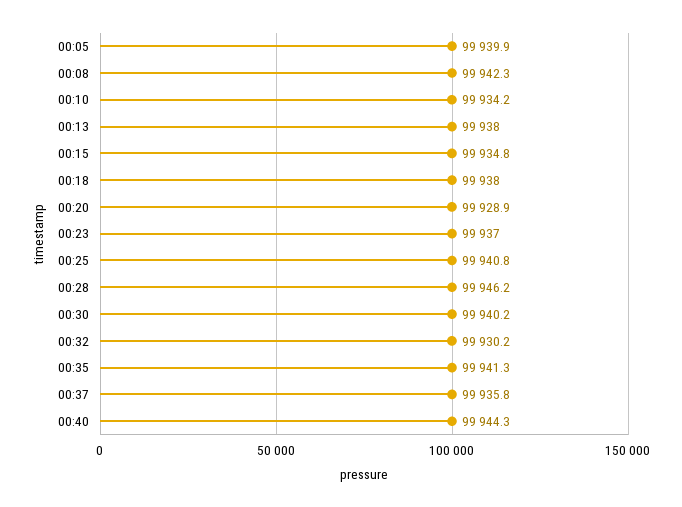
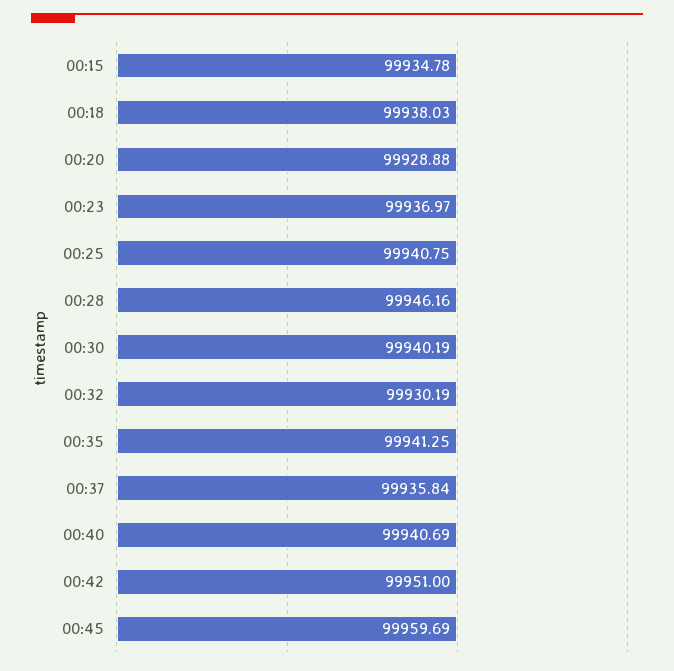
00:05: 99939.9 -> none
00:08: 99942.3 -> none
00:10: 99934.2 -> none
00:13: 99938 -> none
00:40: 99944.3 -> 99940.69
00:42: none -> 99951
00:45: none -> 99959.69

